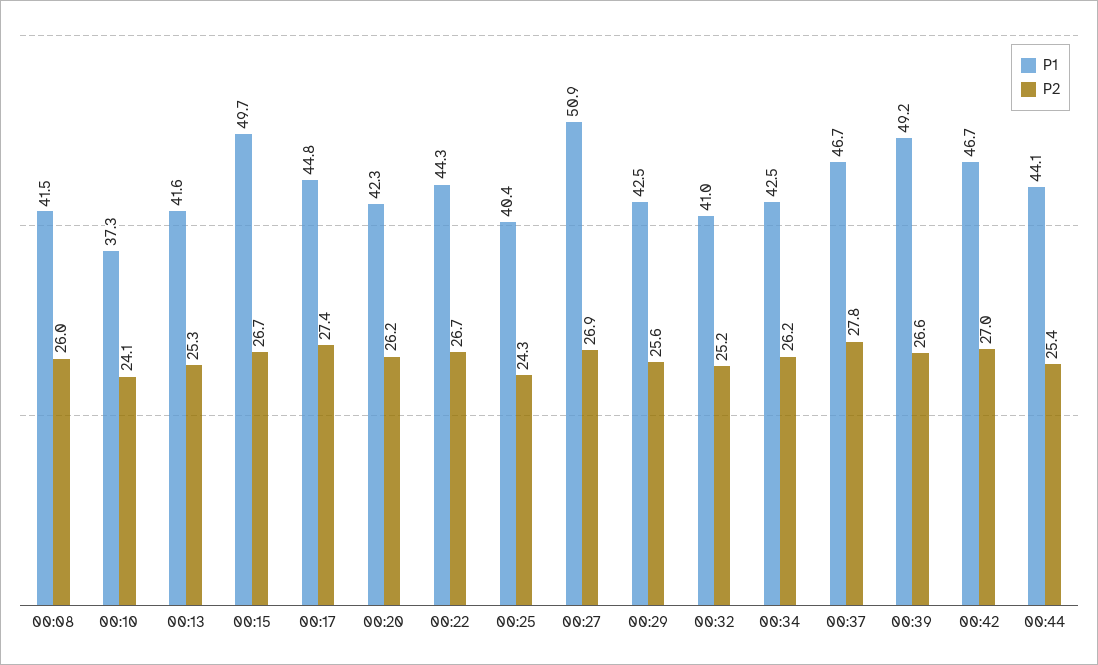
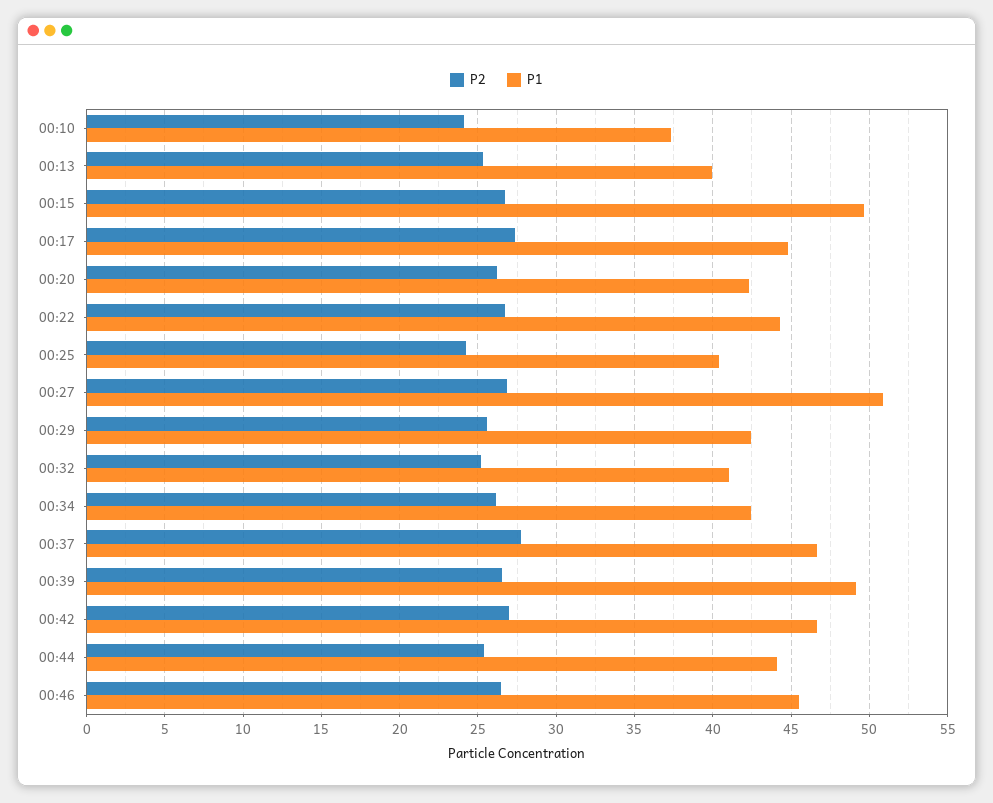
P1, 00:08: 41.5 -> none
P2, 00:08: 26 -> none
P1, 00:13: 41.6 -> 40
P2, 00:46: none -> 26.5
P1, 00:46: none -> 45.5

